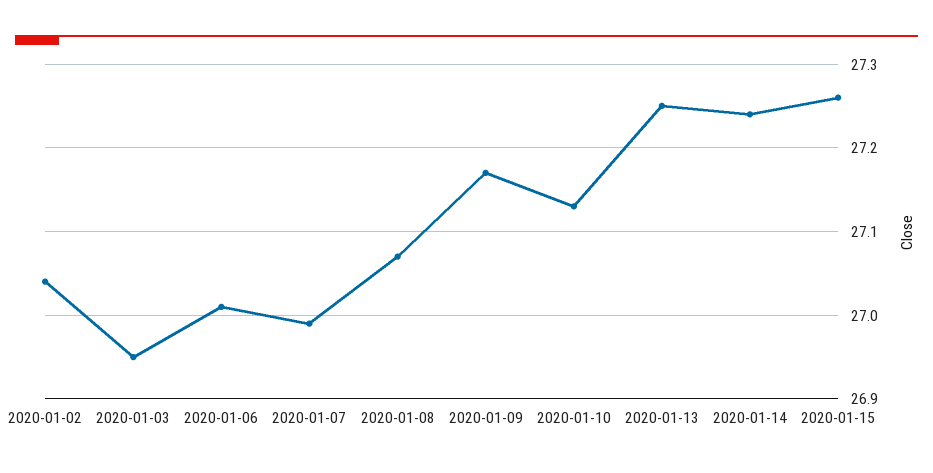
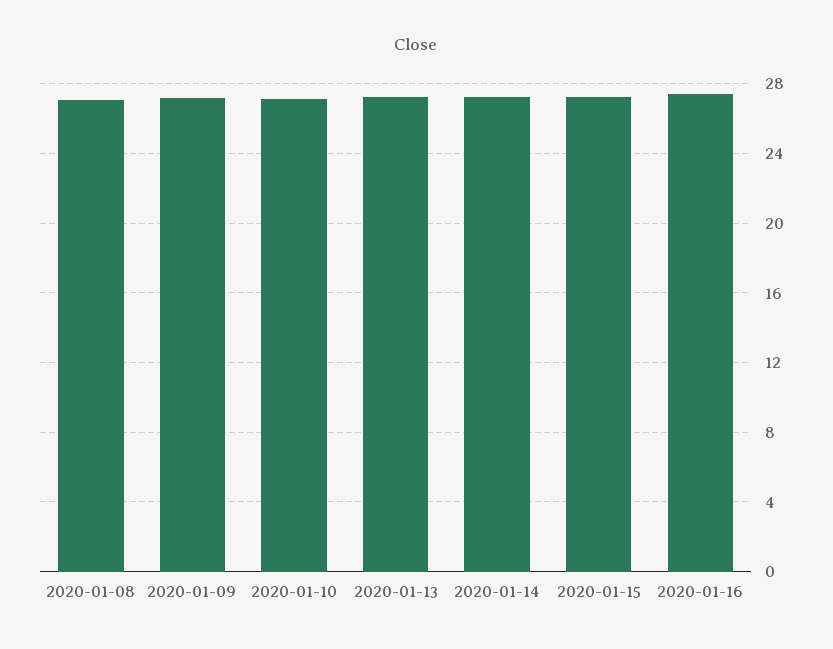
2020-01-02: 27.04 -> none
2020-01-03: 26.95 -> none
2020-01-06: 27.01 -> none
2020-01-07: 26.99 -> none
2020-01-16: none -> 27.5

